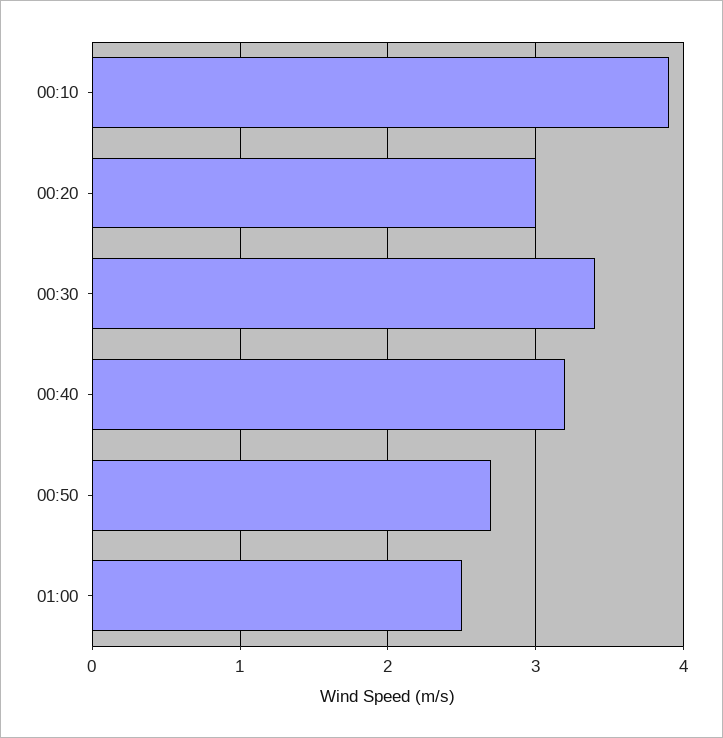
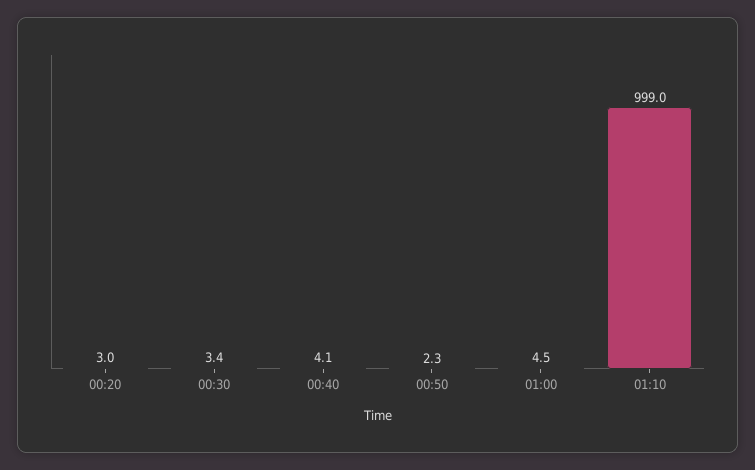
00:10: 3.9 -> none
00:40: 3.2 -> 4.1
00:50: 2.7 -> 2.3
01:00: 2.5 -> 4.5
01:10: none -> 999

